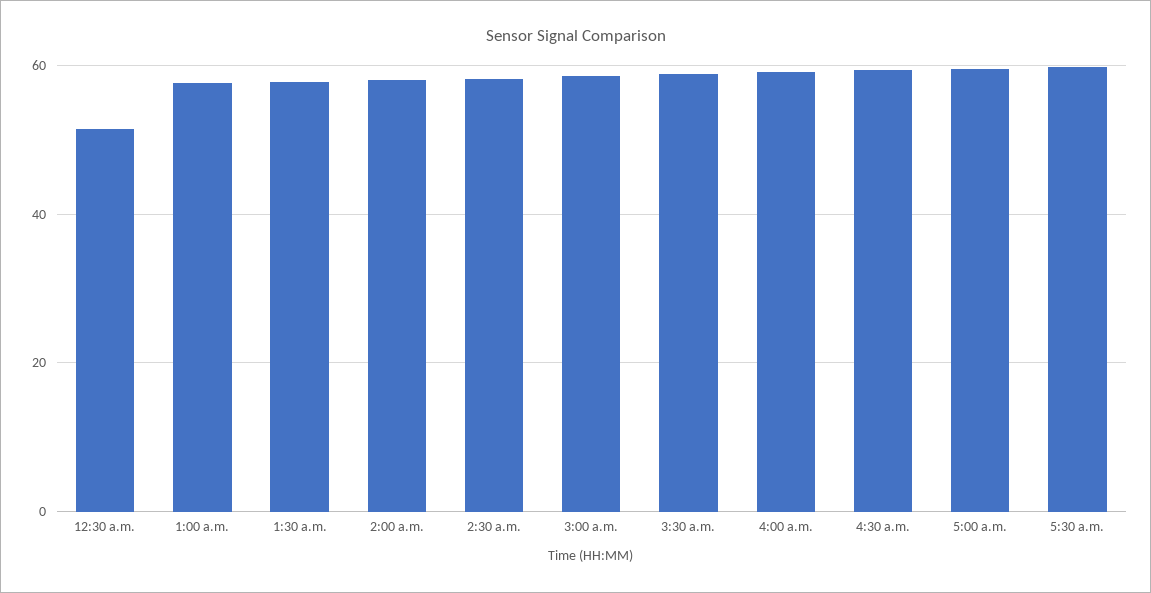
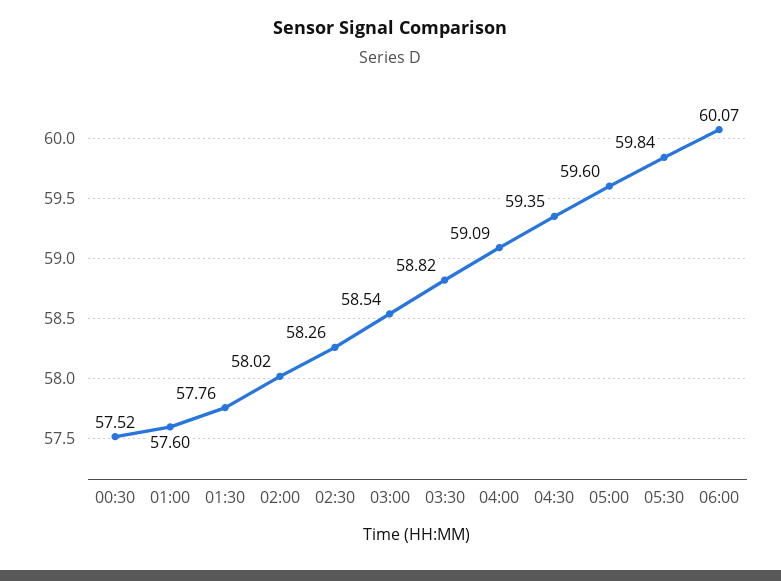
12:30 a.m.: 52 -> 57.52
06:00: none -> 60.07

